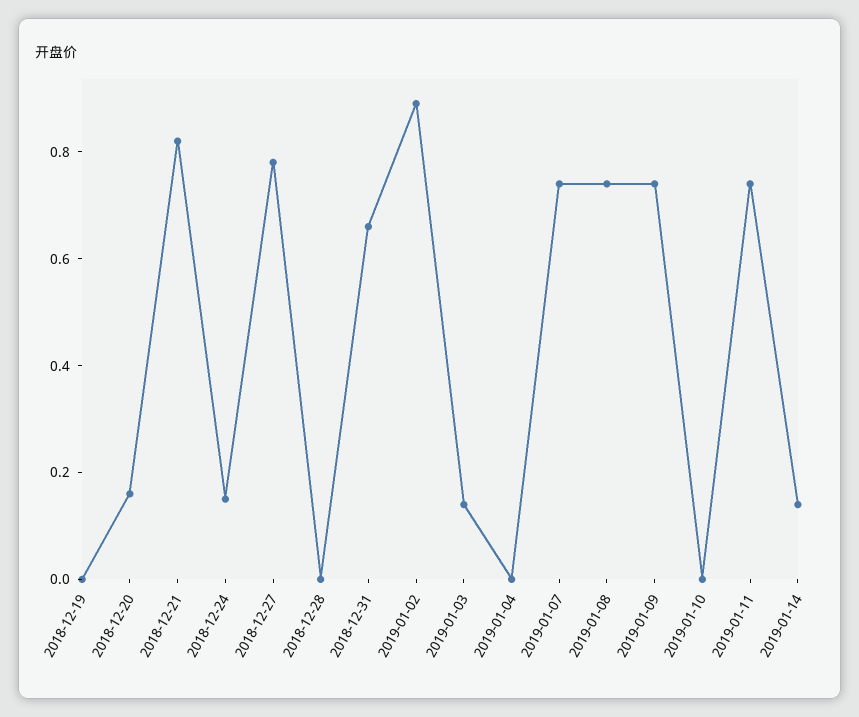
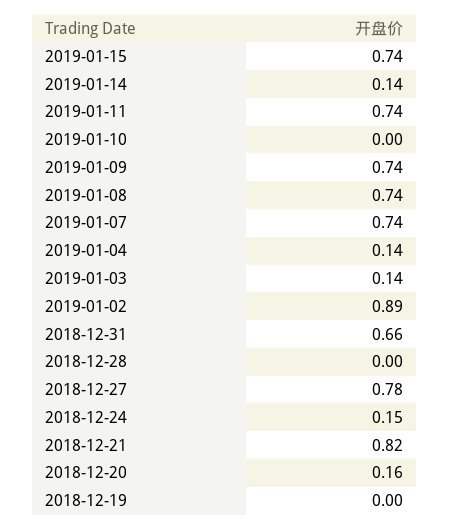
2019-01-04: 0 -> 0.14
2019-01-15: none -> 0.74

